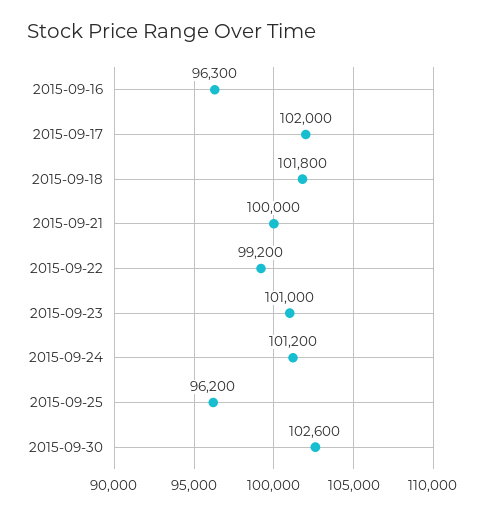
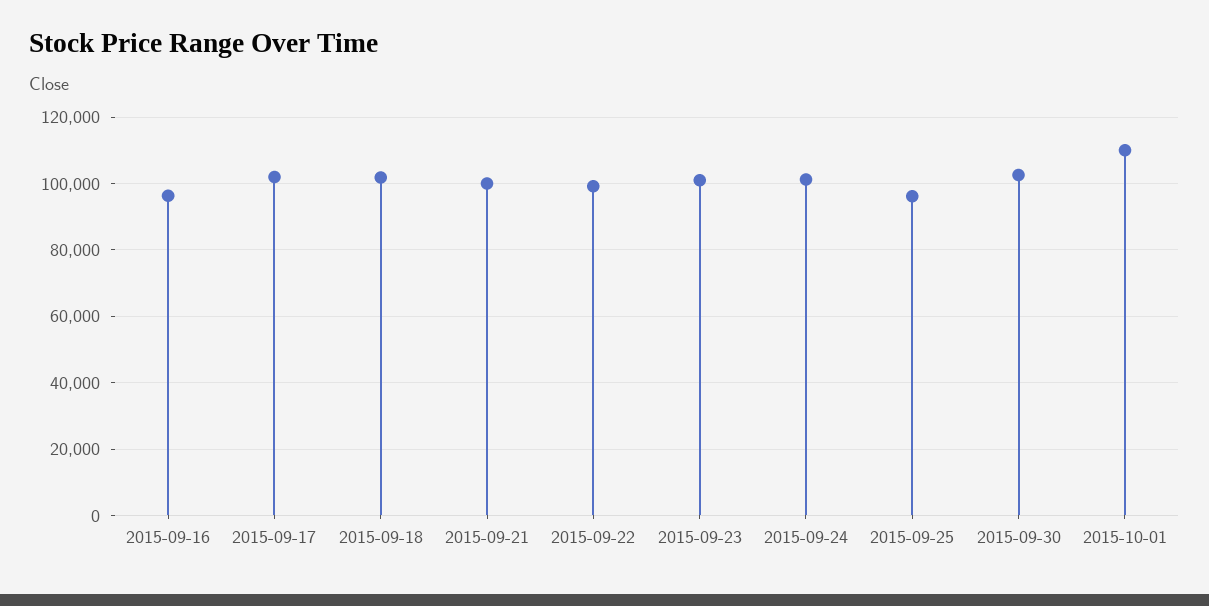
2015-10-01: none -> 110000

